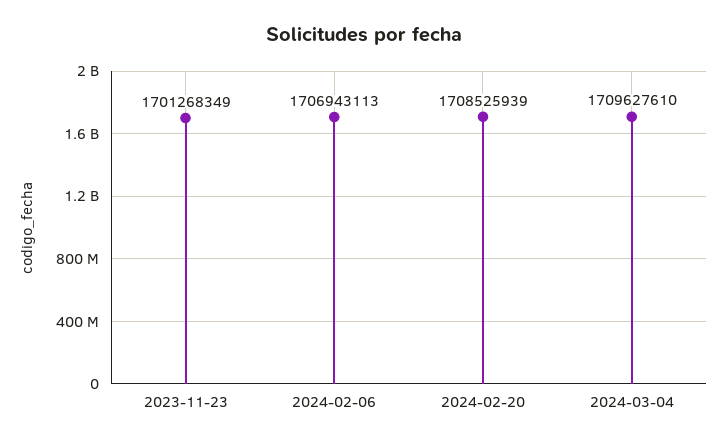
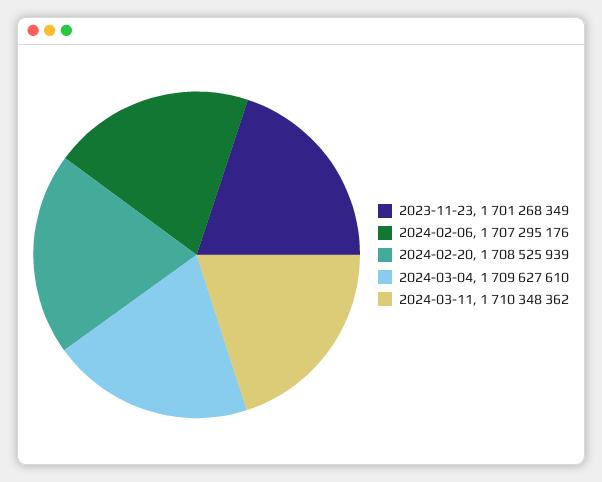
2024-02-06: 1706943113 -> 1707295176
2024-03-11: none -> 1710348362

